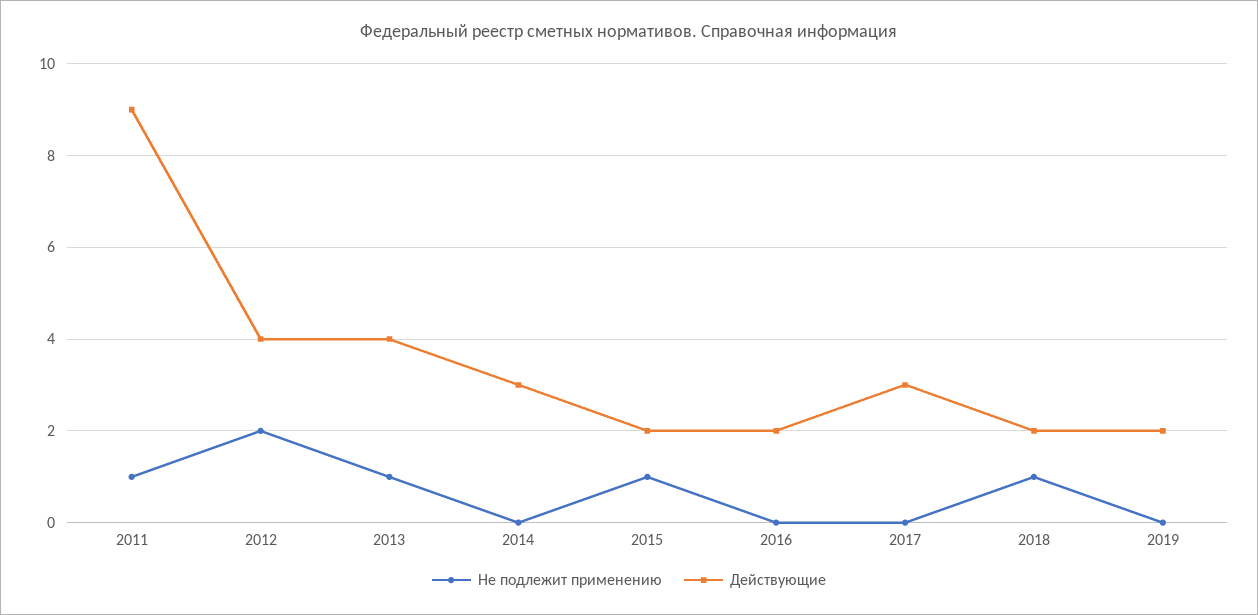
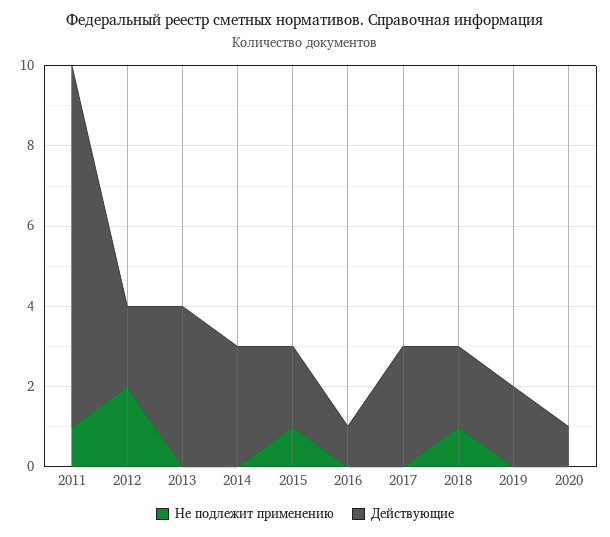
Действующие, 2012: 4 -> 2
Не подлежит применению, 2013: 1 -> 0
Действующие, 2016: 2 -> 1
Не подлежит применению, 2020: none -> 0
Действующие, 2020: none -> 1

